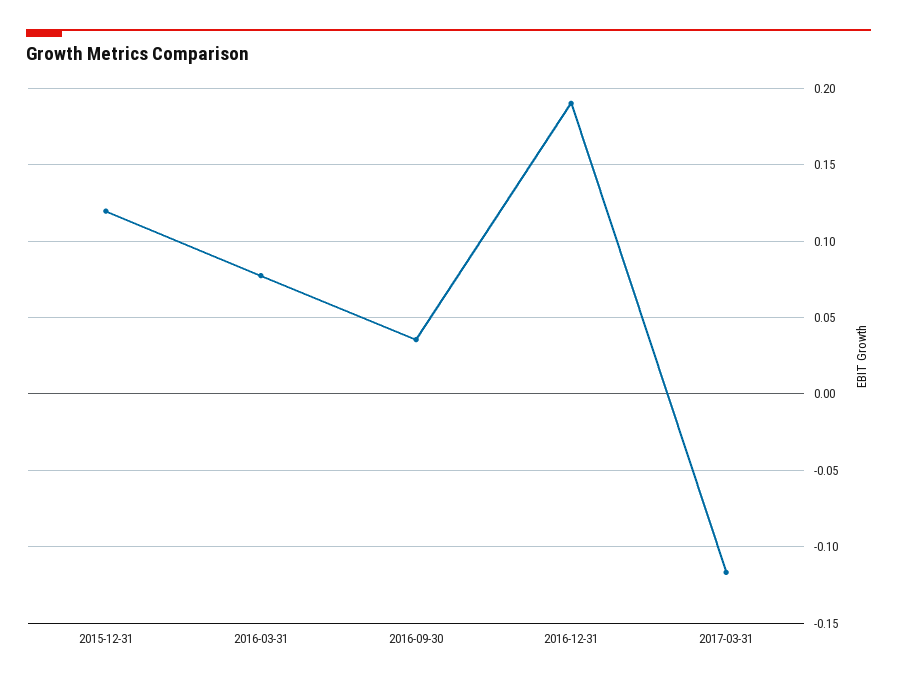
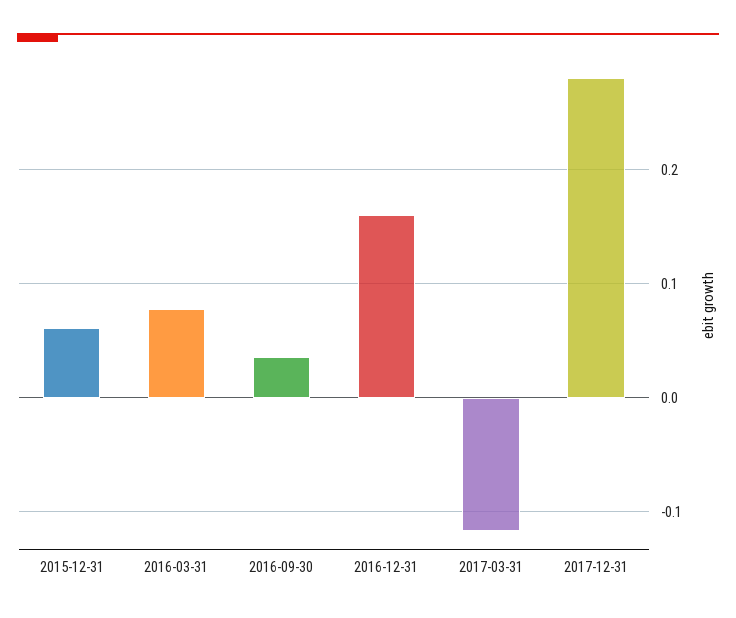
2015-12-31: 0.12 -> 0.06
2016-12-31: 0.19 -> 0.16
2017-12-31: none -> 0.28

